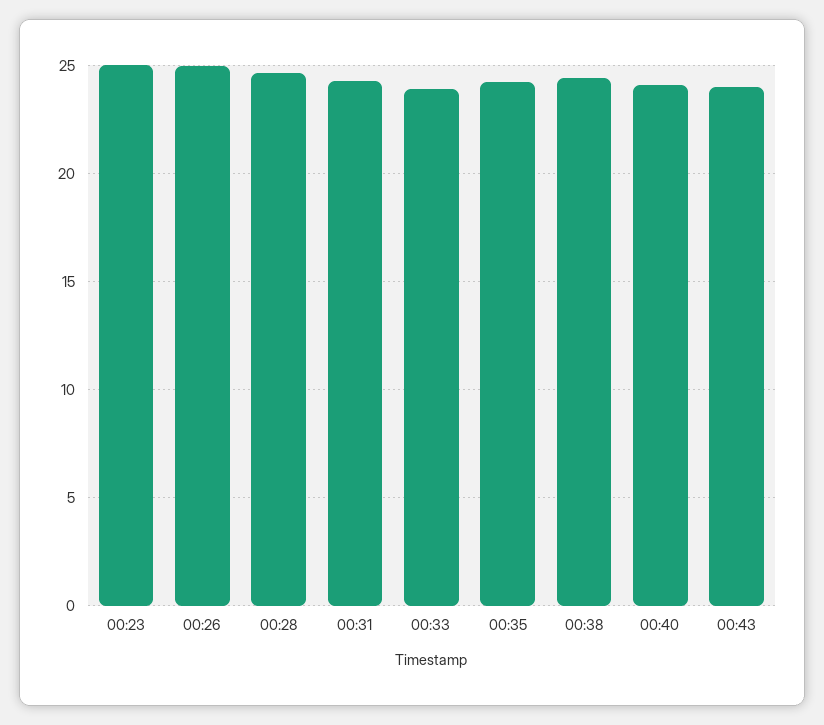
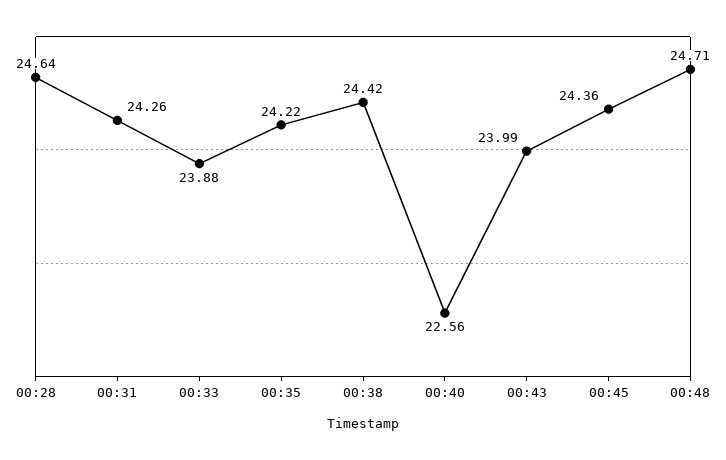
00:23: 25 -> none
00:26: 25 -> none
00:40: 24 -> 22.56
00:45: none -> 24.36
00:48: none -> 24.71

